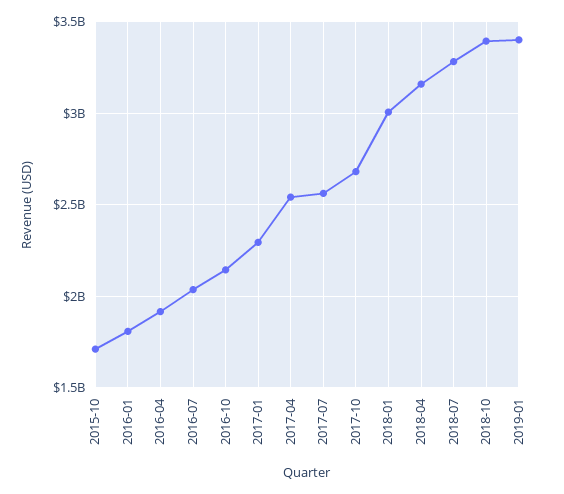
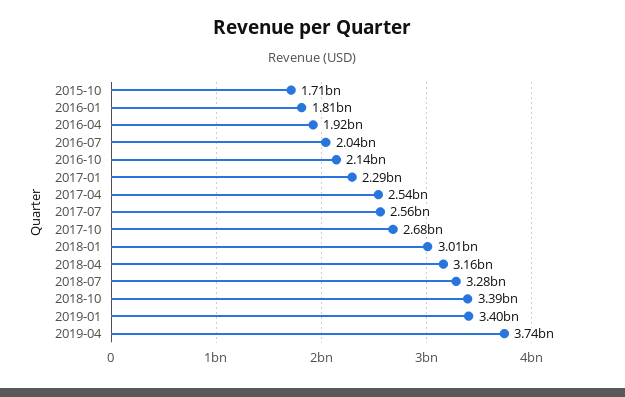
2019-04: none -> 3740000000

